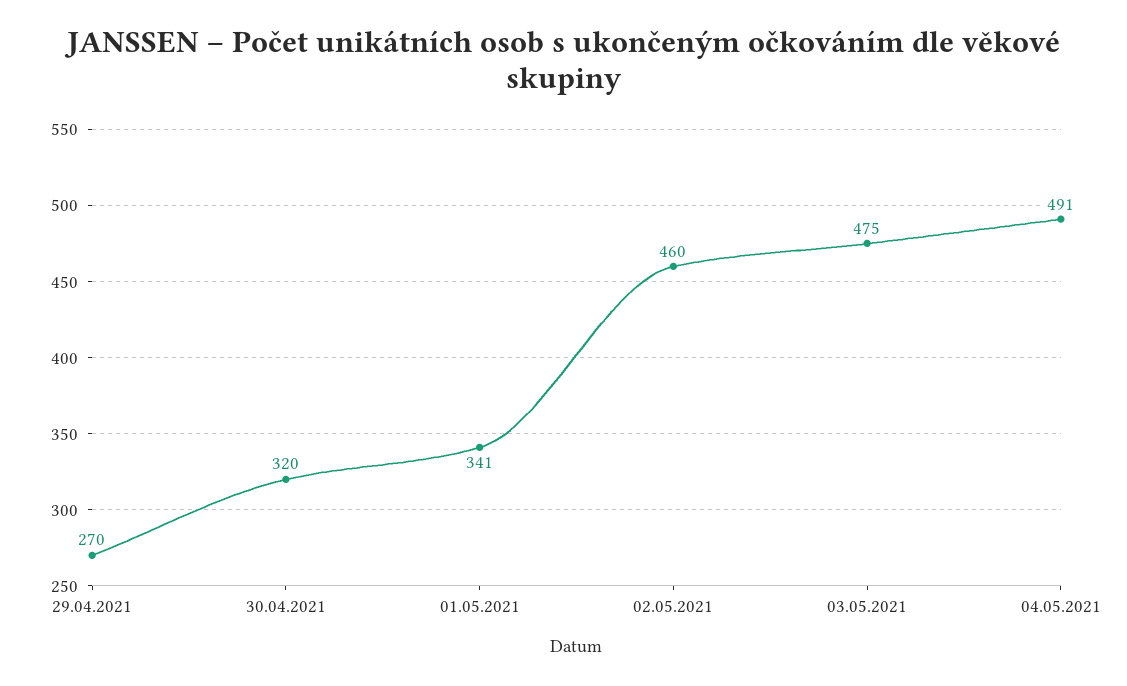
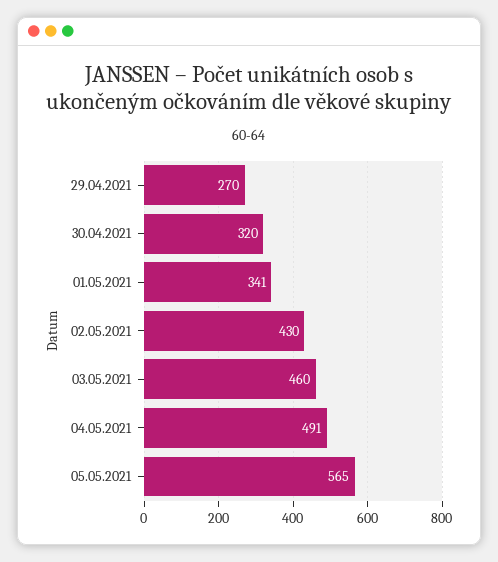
02.05.2021: 460 -> 430
03.05.2021: 475 -> 460
05.05.2021: none -> 565

